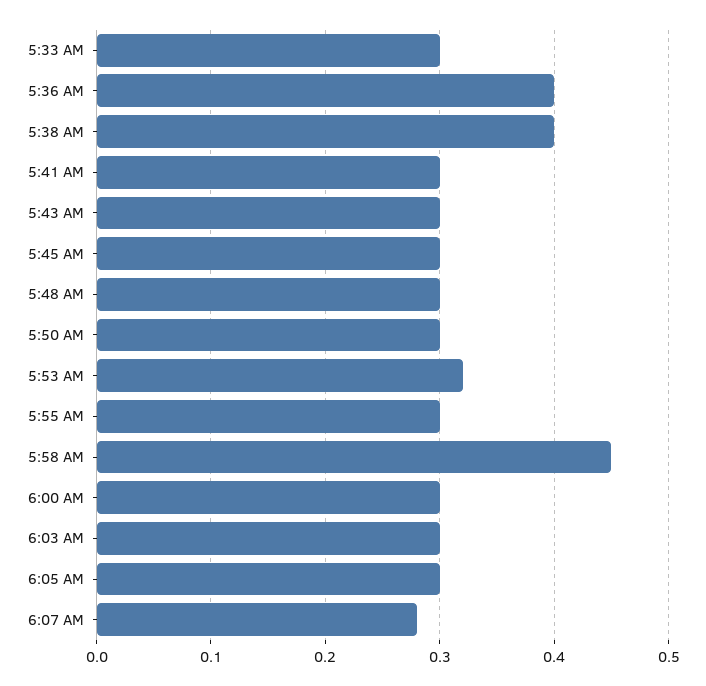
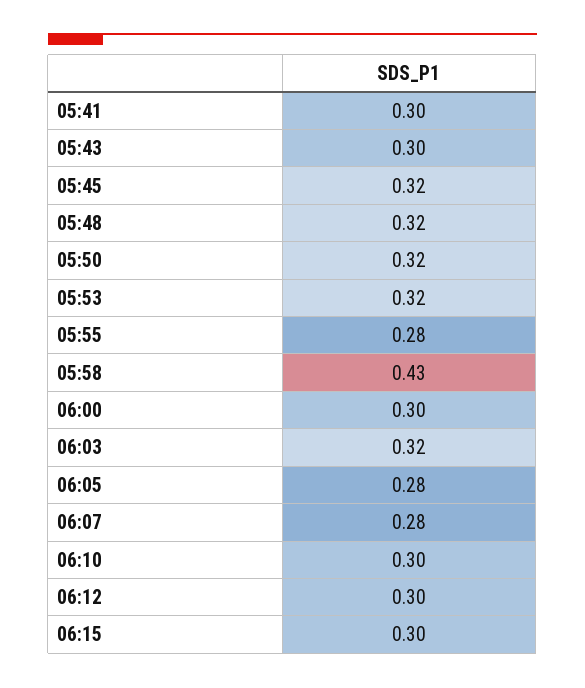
5:33 AM: 0.3 -> none
5:36 AM: 0.4 -> none
5:38 AM: 0.4 -> none
5:45 AM: 0.3 -> 0.32
5:48 AM: 0.3 -> 0.32
5:50 AM: 0.3 -> 0.32
5:55 AM: 0.3 -> 0.28
5:58 AM: 0.45 -> 0.43
6:03 AM: 0.3 -> 0.32
6:05 AM: 0.3 -> 0.28
06:10: none -> 0.3
06:12: none -> 0.3
06:15: none -> 0.3

